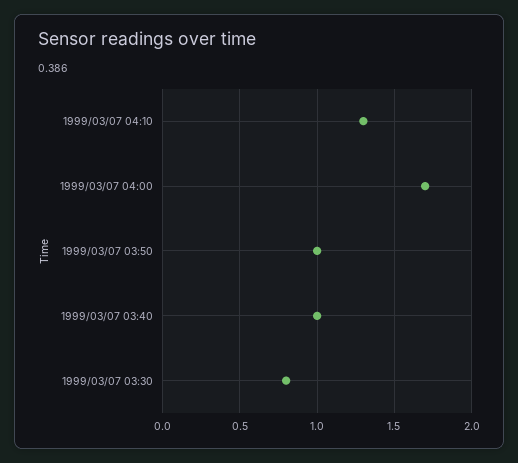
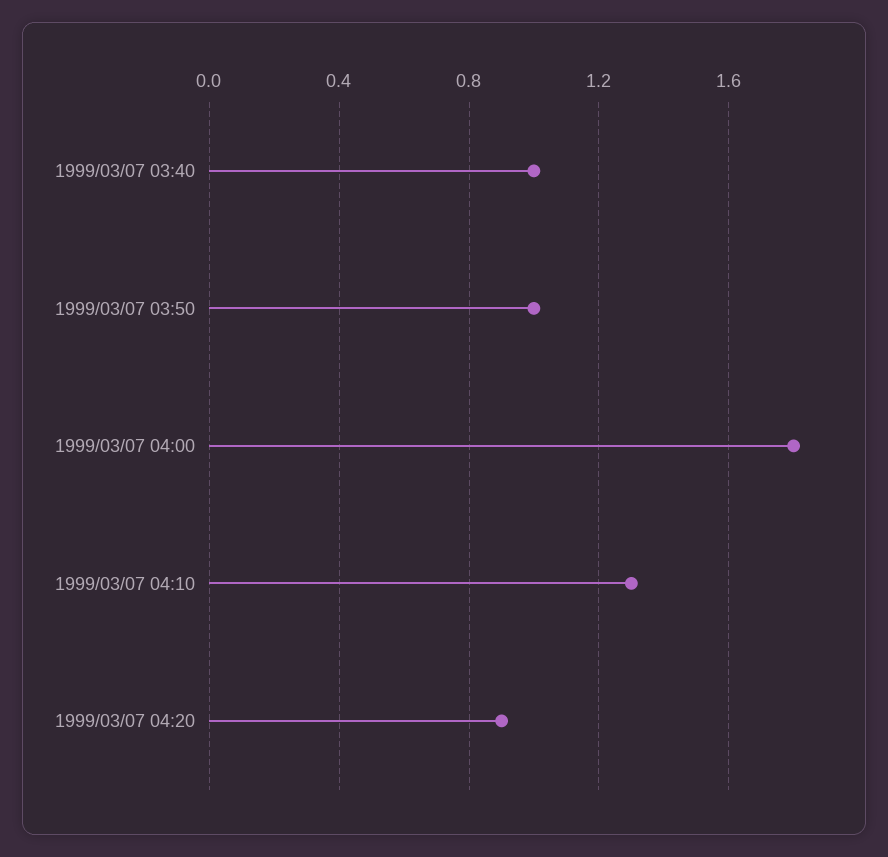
1999/03/07 04:00: 1.7 -> 1.8
1999/03/07 03:30: 0.8 -> none
1999/03/07 04:20: none -> 0.9

